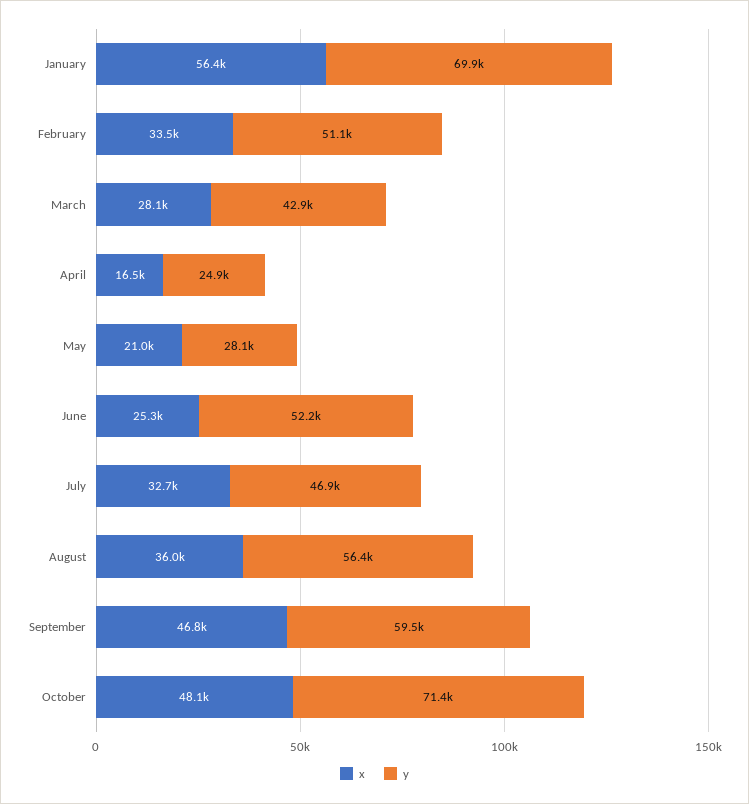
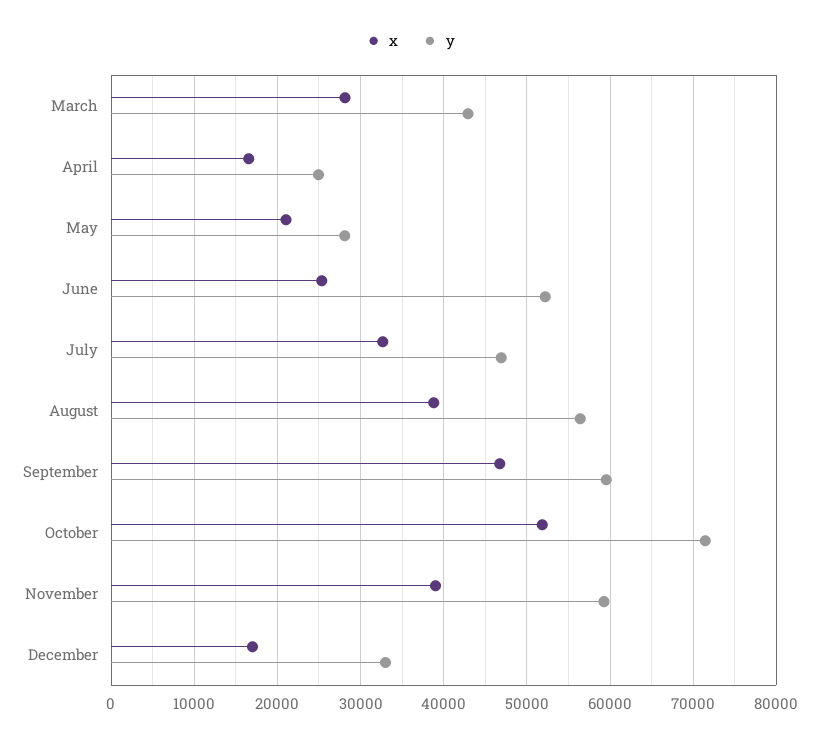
x, January: 56400 -> none
y, January: 69900 -> none
x, February: 33500 -> none
y, February: 51100 -> none
x, August: 36000 -> 39000
x, October: 48100 -> 52000
x, November: none -> 39000
y, November: none -> 59000
x, December: none -> 17000
y, December: none -> 33000

